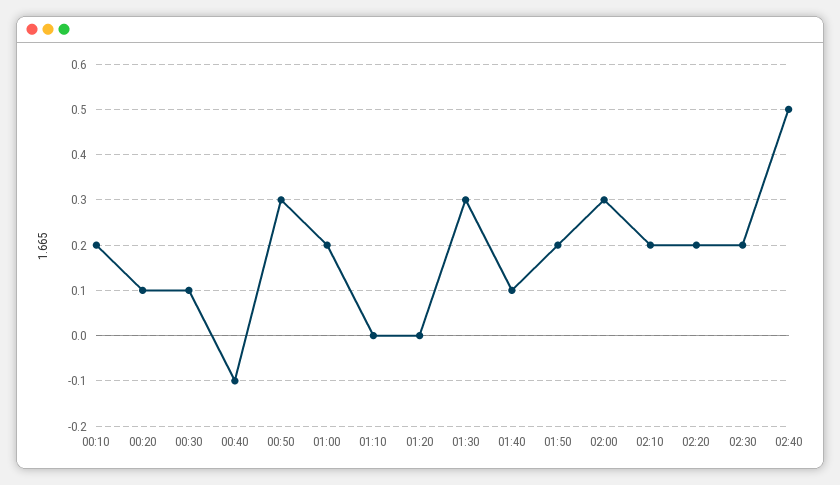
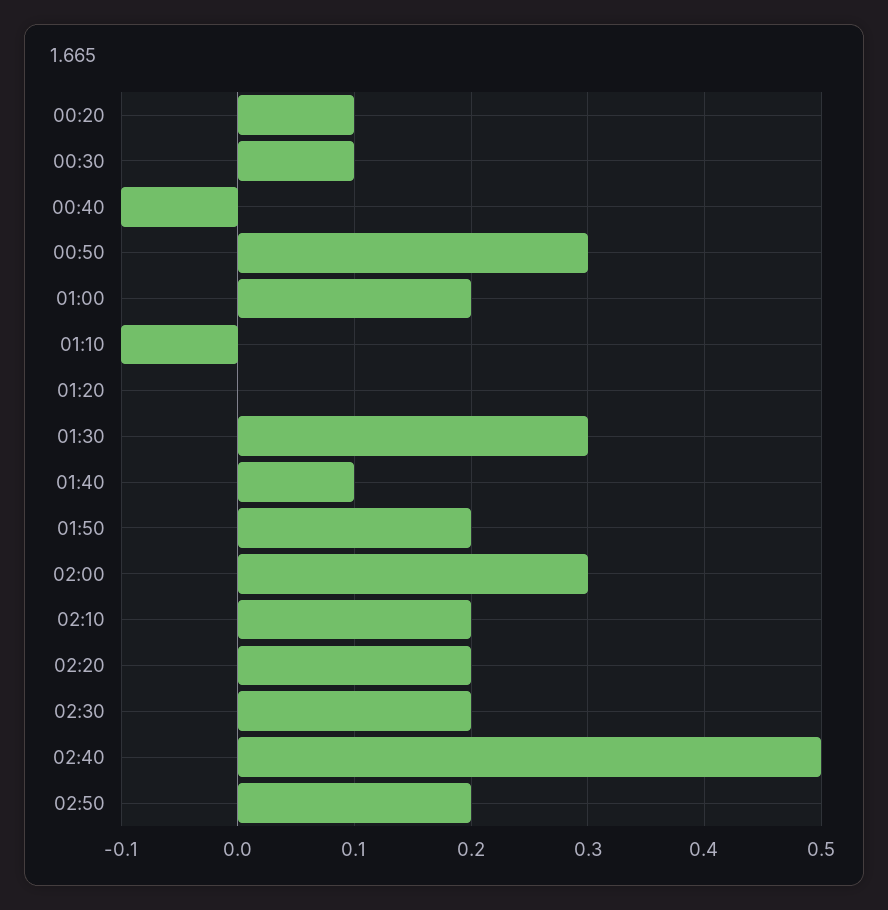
00:10: 0.2 -> none
01:10: 0 -> -0.1
02:50: none -> 0.2

